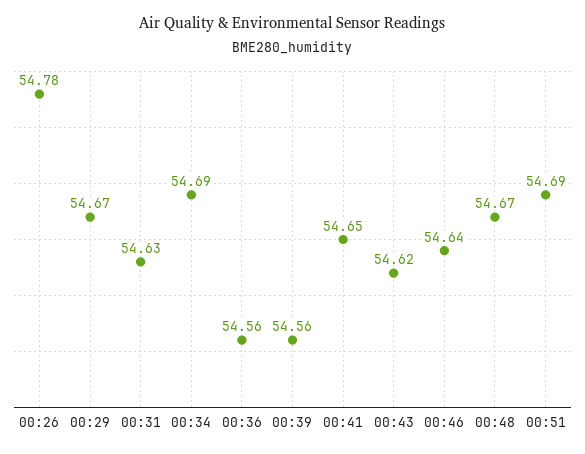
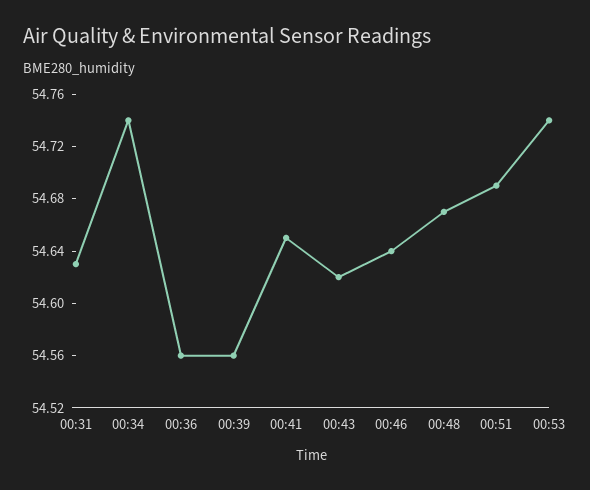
00:26: 54.78 -> none
00:29: 54.67 -> none
00:34: 54.69 -> 54.74
00:53: none -> 54.74

